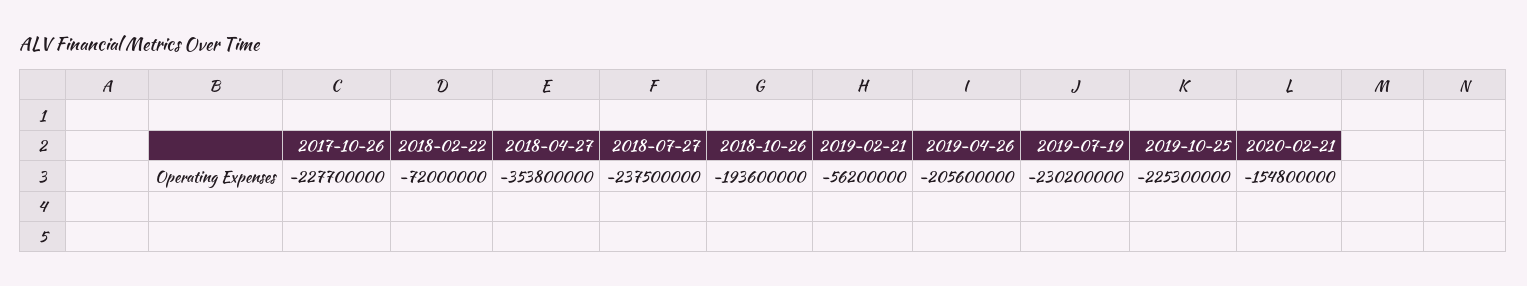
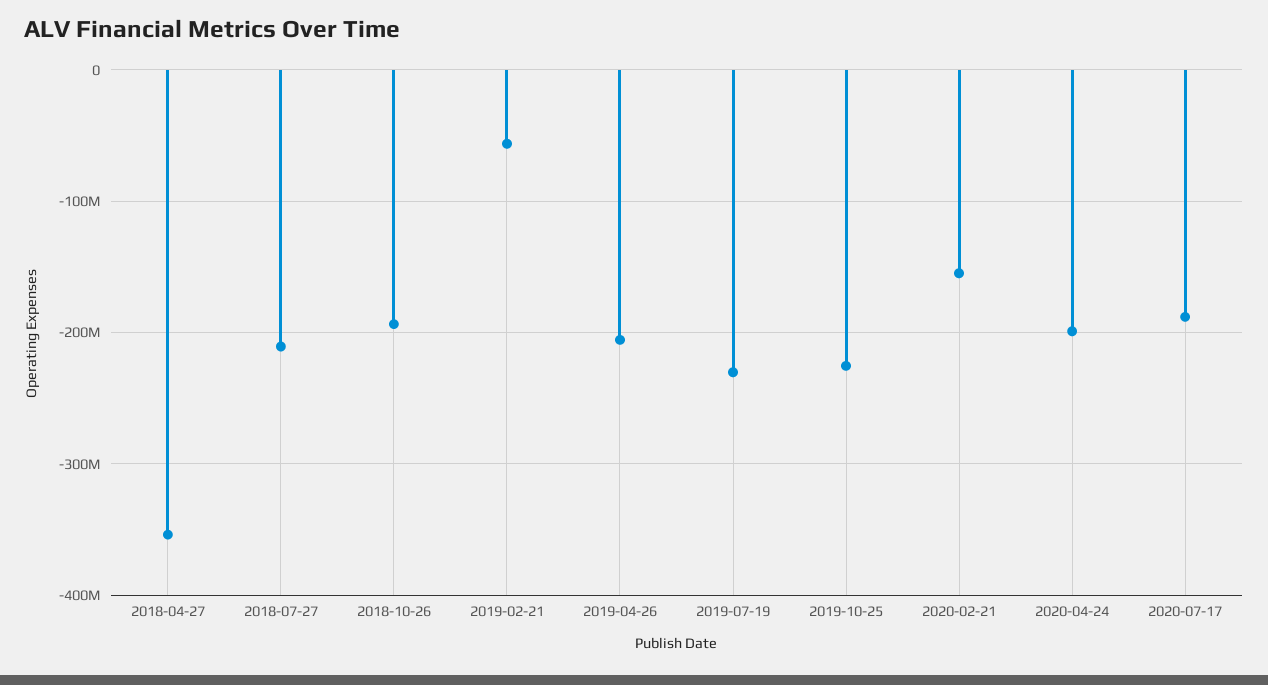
2017-10-26: -227700000 -> none
2018-02-22: -72000000 -> none
2018-07-27: -237500000 -> -210000000
2020-04-24: none -> -200000000
2020-07-17: none -> -190000000

